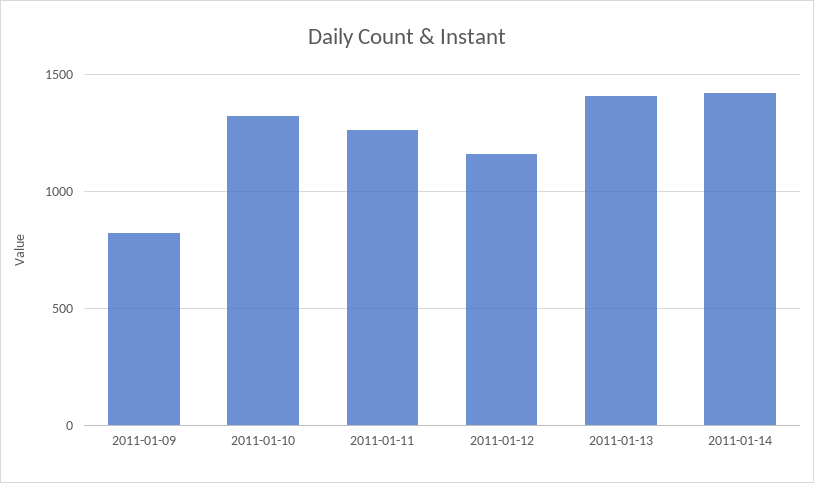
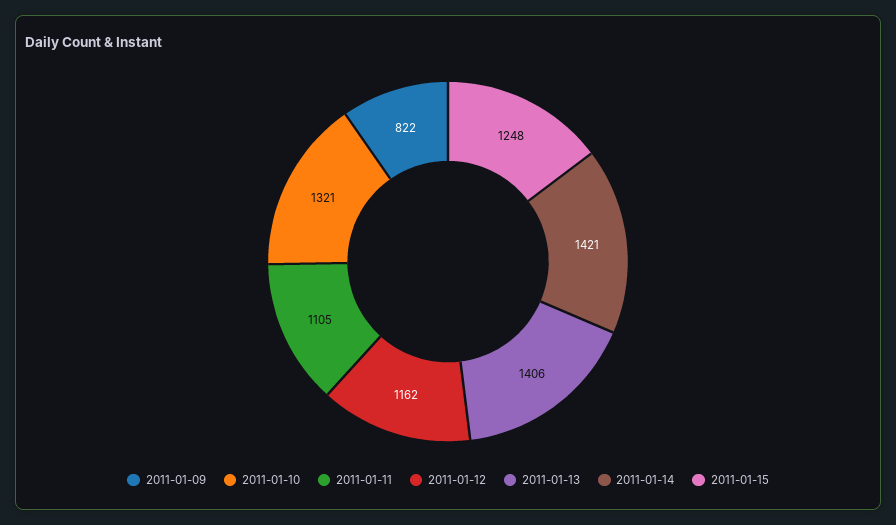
2011-01-11: 1250 -> 1105
2011-01-15: none -> 1248

